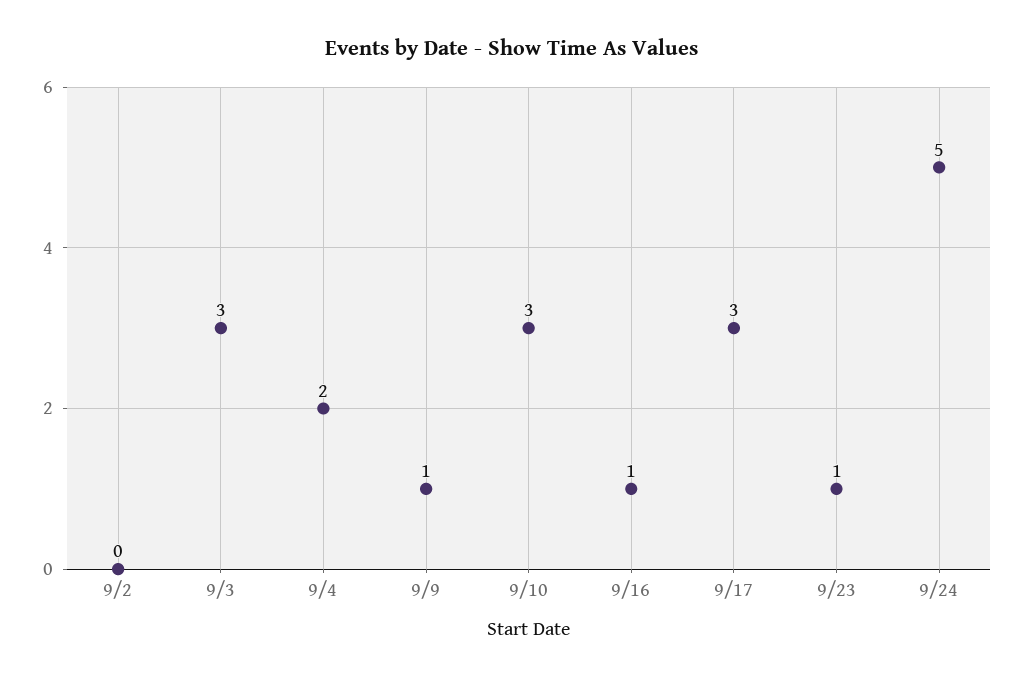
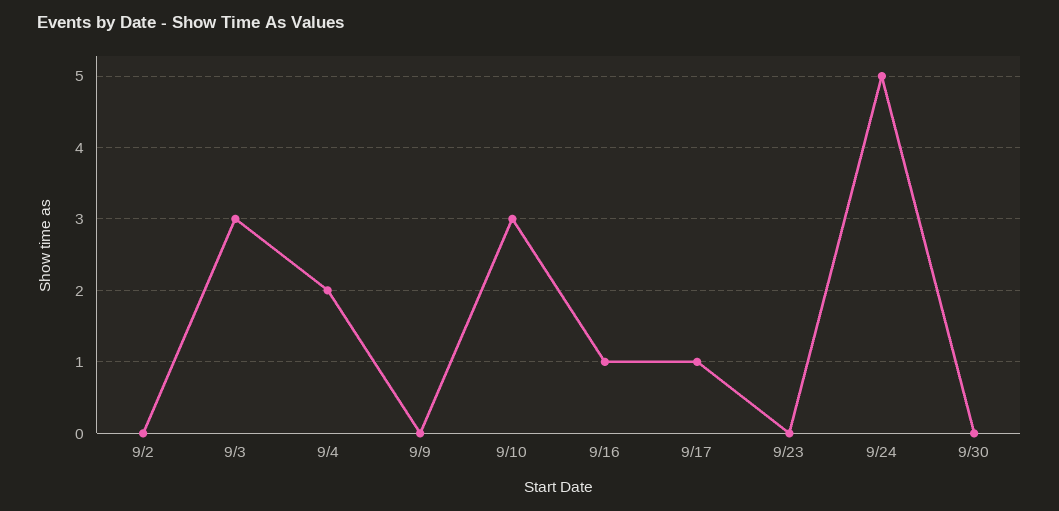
9/9: 1 -> 0
9/17: 3 -> 1
9/23: 1 -> 0
9/30: none -> 0

